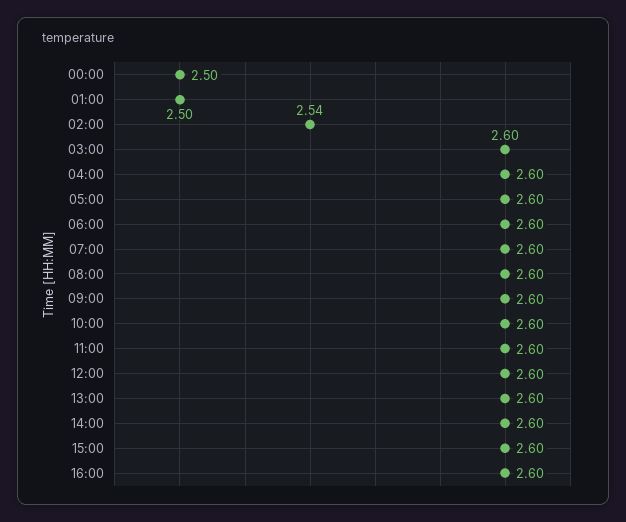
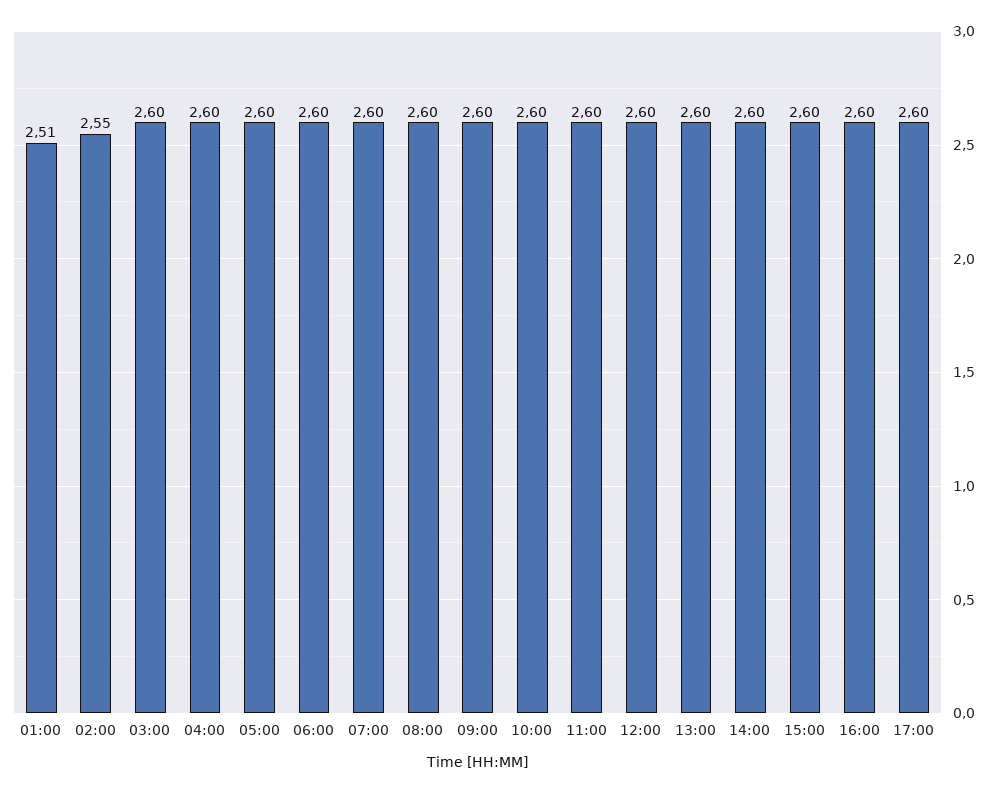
00:00: 2.5 -> none
01:00: 2.5 -> 2.51
02:00: 2.54 -> 2.55
17:00: none -> 2.6

